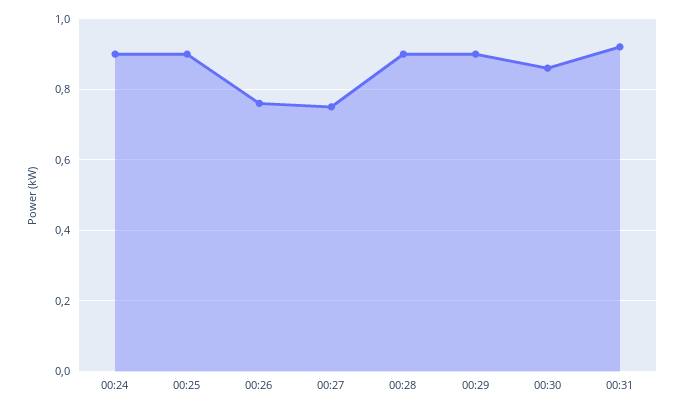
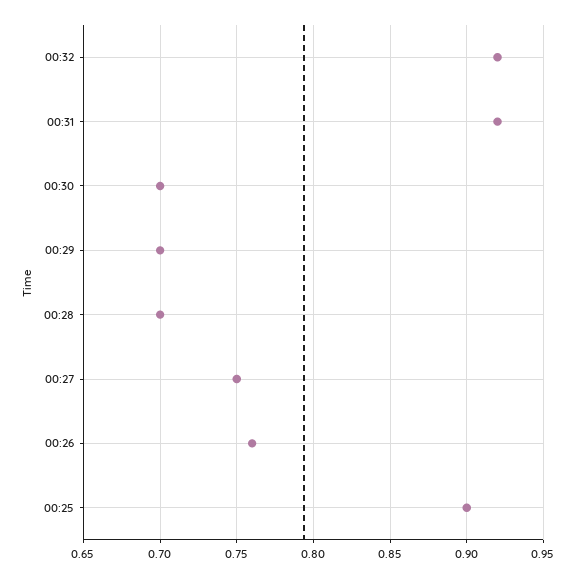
00:24: 0.9 -> none
00:28: 0.9 -> 0.7
00:29: 0.9 -> 0.7
00:30: 0.85 -> 0.7
00:32: none -> 0.92

